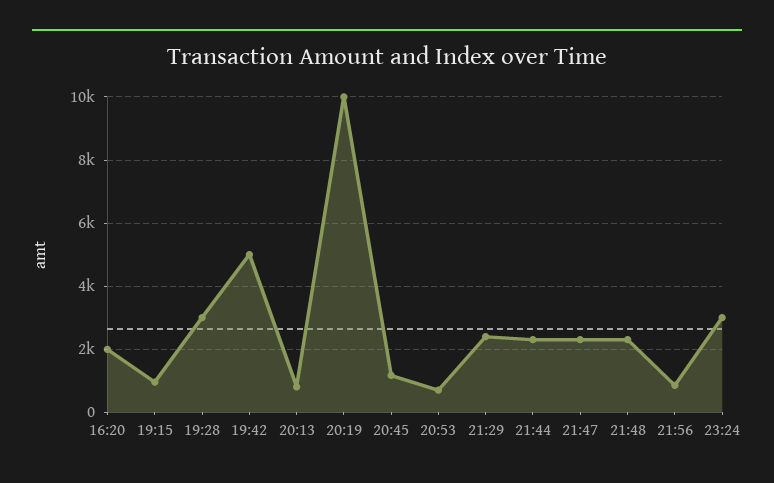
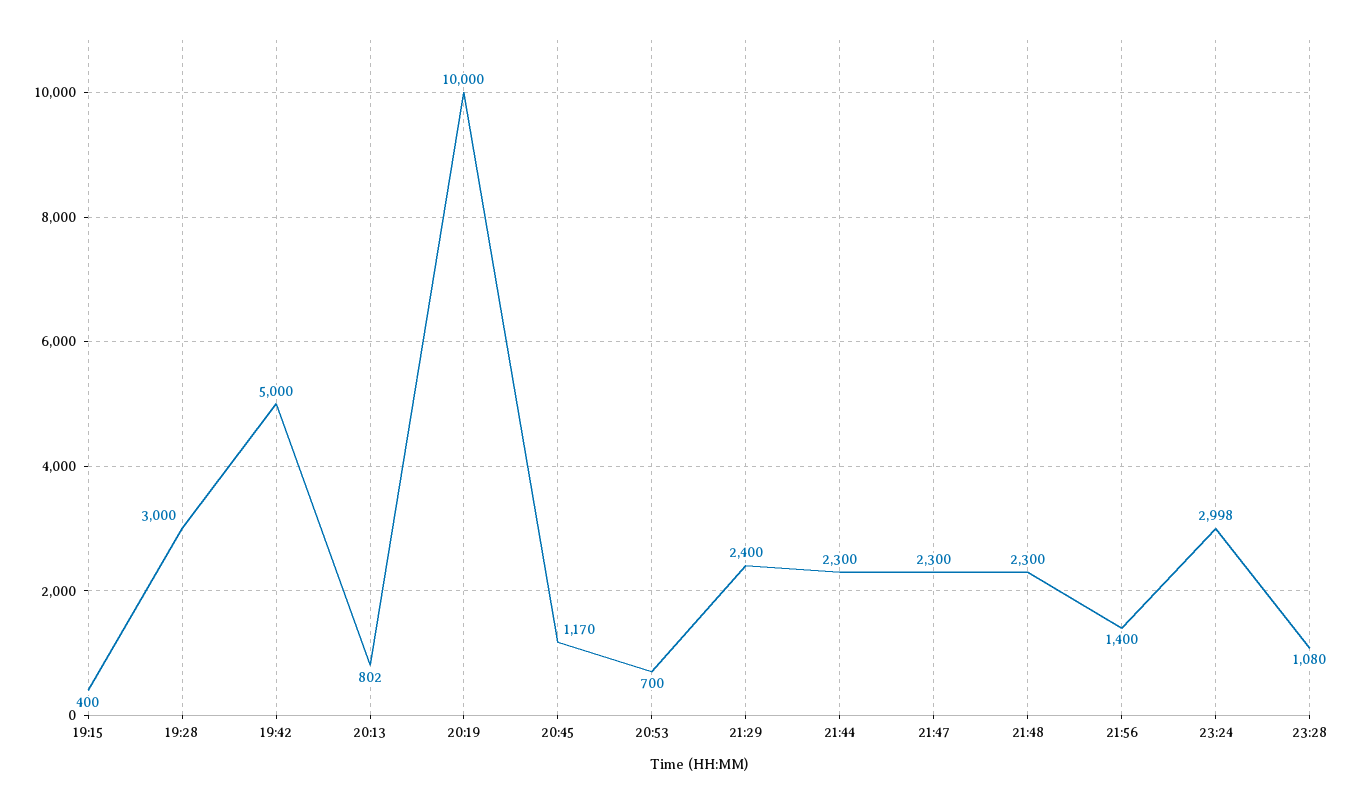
16:20: 2000 -> none
19:15: 1000 -> 400
21:56: 800 -> 1400
23:28: none -> 1080

